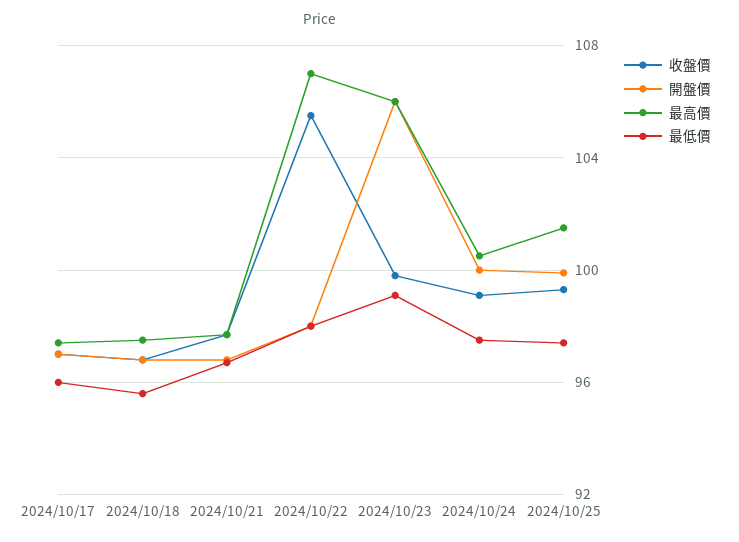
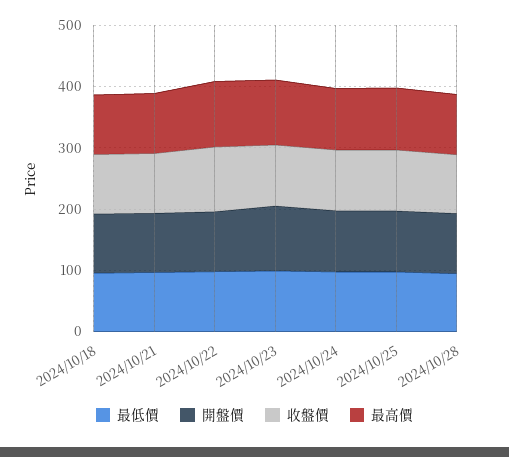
收盤價, 2024/10/17: 97 -> none
開盤價, 2024/10/17: 97 -> none
最高價, 2024/10/17: 97.5 -> none
最低價, 2024/10/17: 96 -> none
最低價, 2024/10/28: none -> 100
開盤價, 2024/10/28: none -> 100
收盤價, 2024/10/28: none -> 100
最高價, 2024/10/28: none -> 100

